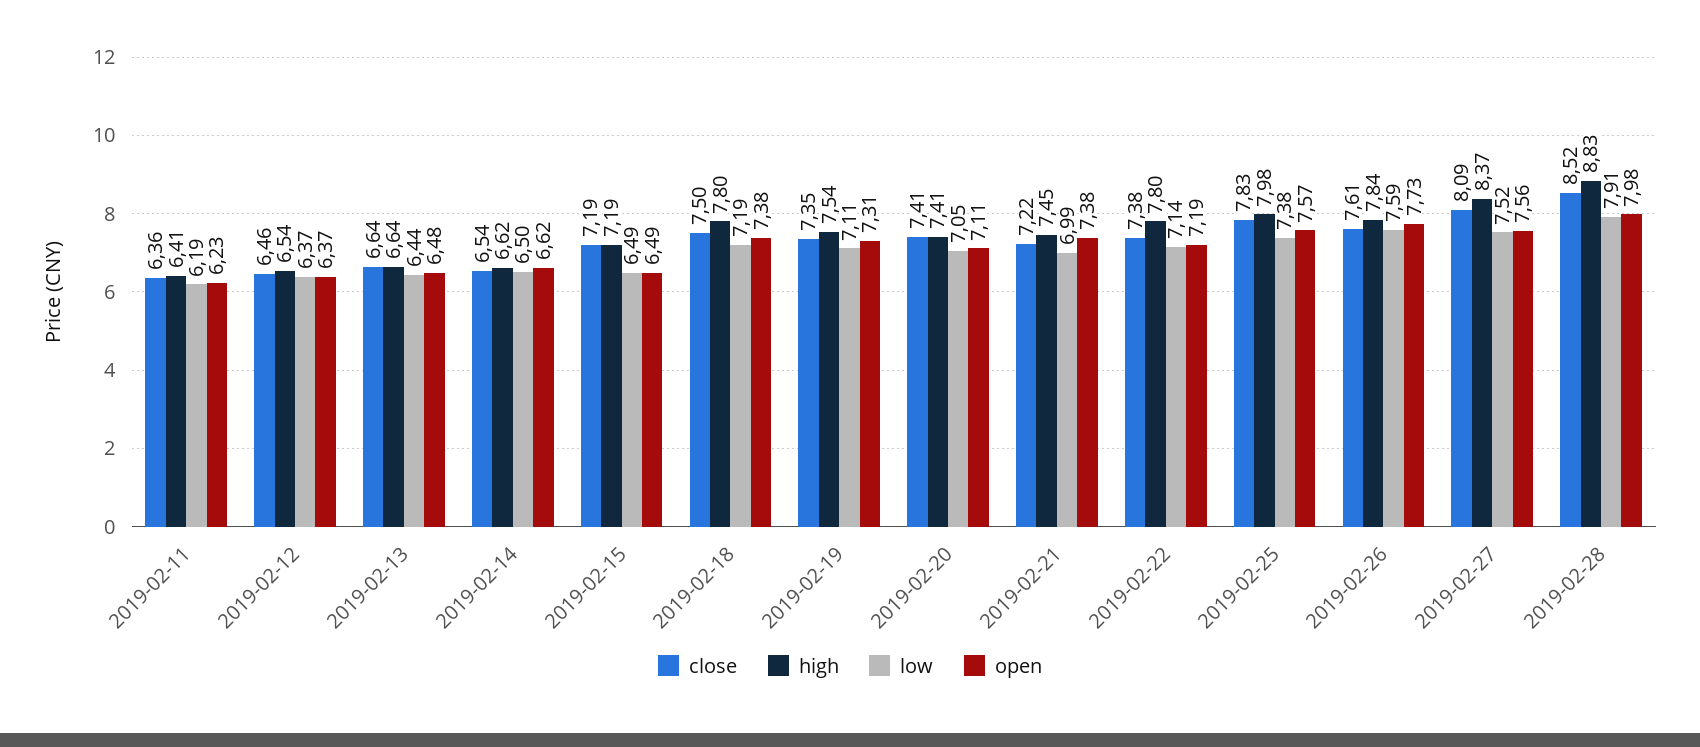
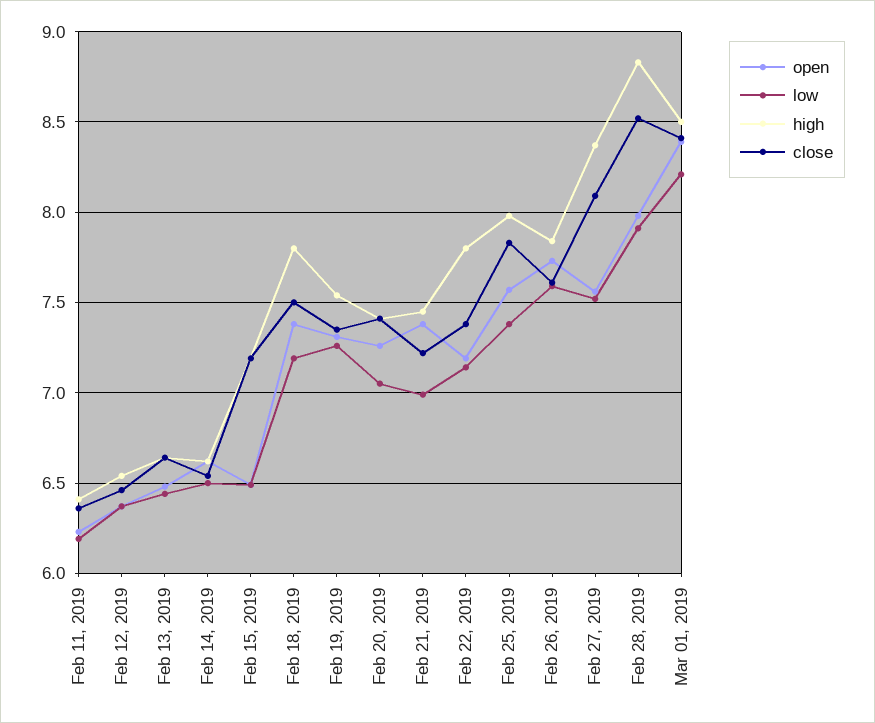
low, 2019-02-19: 7.11 -> 7.25
open, 2019-02-20: 7.11 -> 7.25
open, Mar 01, 2019: none -> 8.4
low, Mar 01, 2019: none -> 8.2
high, Mar 01, 2019: none -> 8.5
close, Mar 01, 2019: none -> 8.4

